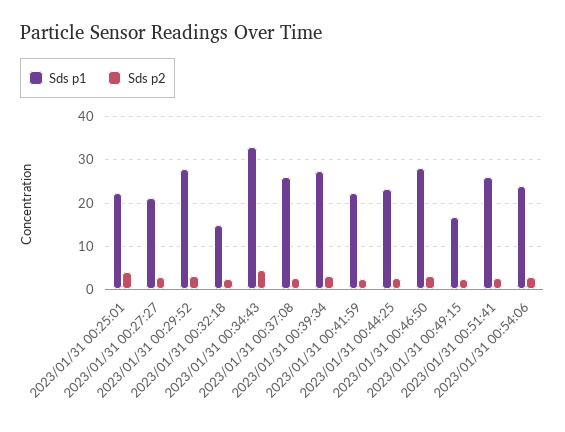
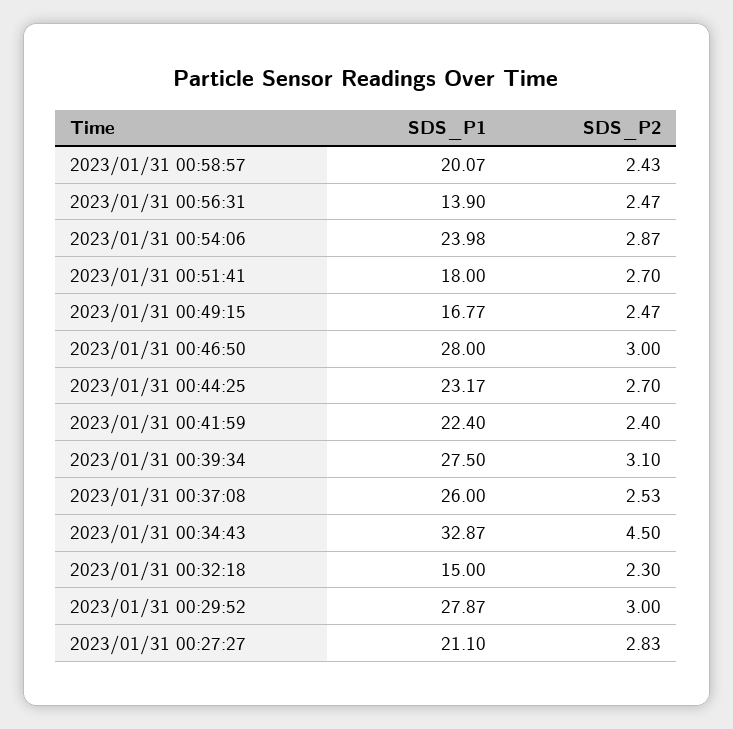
Sds p1, 2023/01/31 00:25:01: 22 -> none
Sds p2, 2023/01/31 00:25:01: 4 -> none
Sds p1, 2023/01/31 00:51:41: 26 -> 18
Sds p1, 2023/01/31 00:58:57: none -> 20.07
Sds p2, 2023/01/31 00:58:57: none -> 2.43
Sds p1, 2023/01/31 00:56:31: none -> 13.9
Sds p2, 2023/01/31 00:56:31: none -> 2.47

